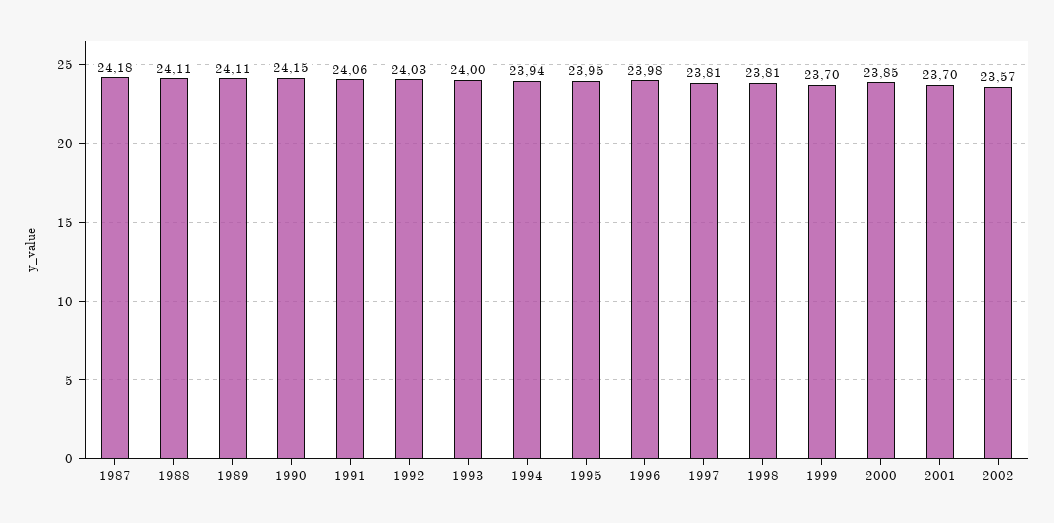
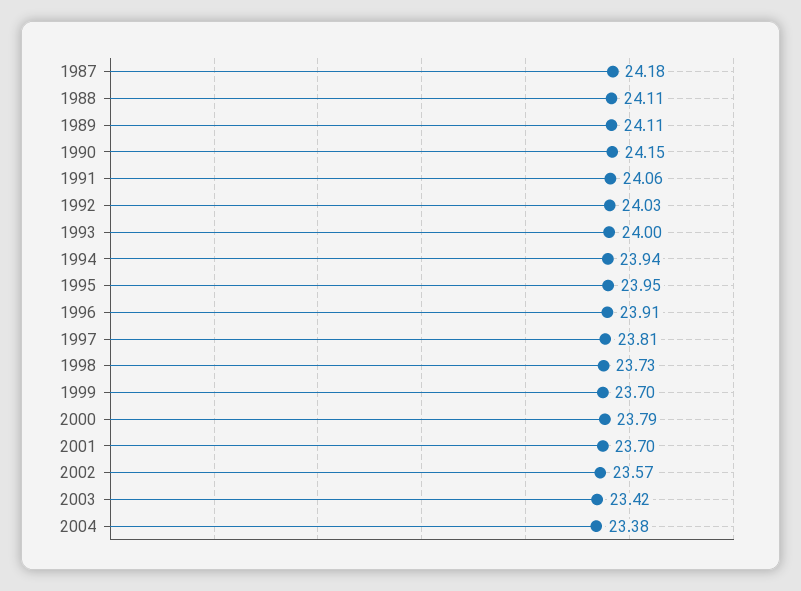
1996: 23.98 -> 23.91
1998: 23.81 -> 23.73
2000: 23.85 -> 23.79
2003: none -> 23.42
2004: none -> 23.38

